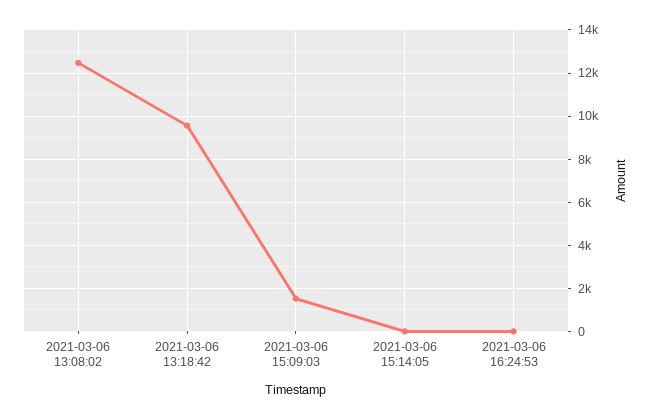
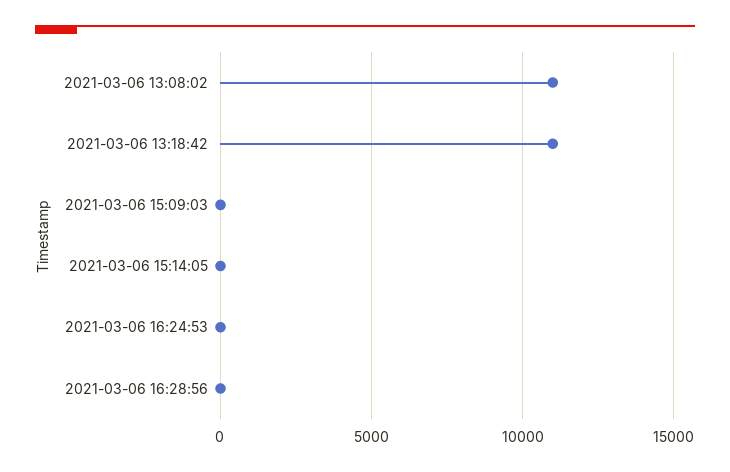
2021-03-06 13:08:02: 12500 -> 11000
2021-03-06 13:18:42: 9500 -> 11000
2021-03-06 15:09:03: 1500 -> 0
2021-03-06 16:28:56: none -> 0

